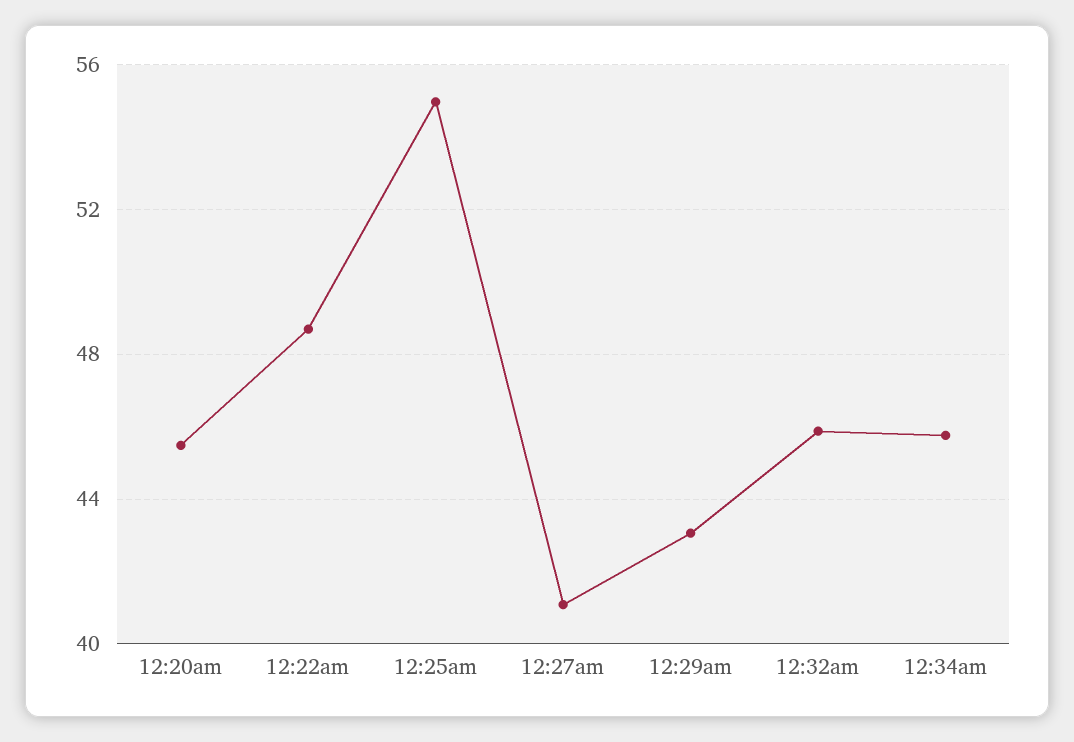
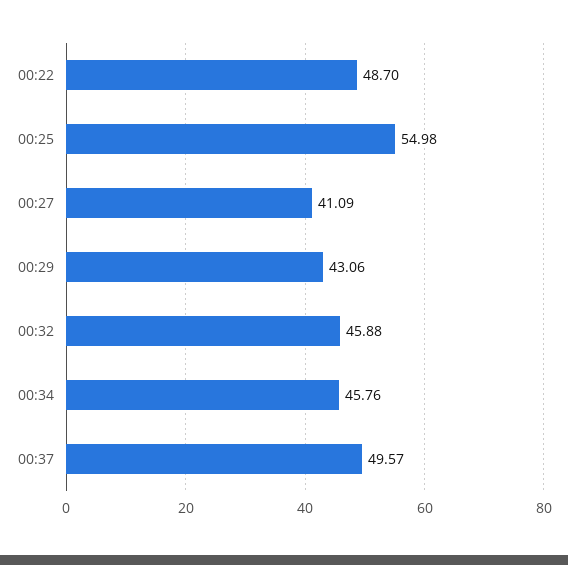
12:20am: 45.5 -> none
00:37: none -> 49.57

